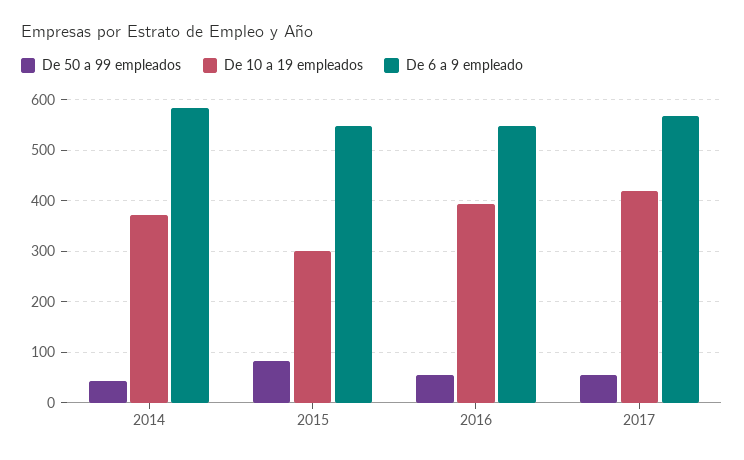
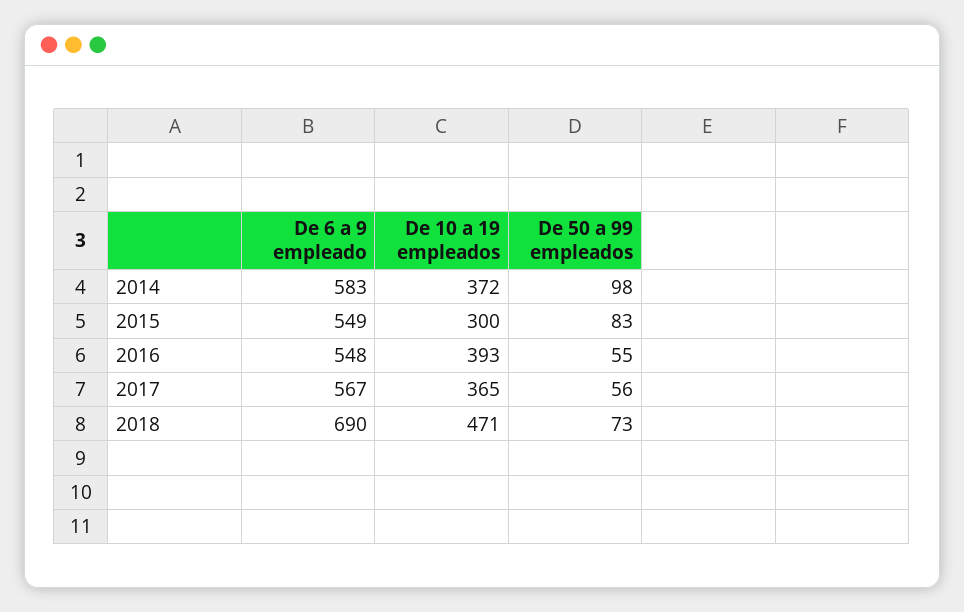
De 50 a 99 empleados, 2014: 40 -> 98
De 10 a 19 empleados, 2017: 420 -> 365
De 6 a 9 empleado, 2018: none -> 690
De 10 a 19 empleados, 2018: none -> 471
De 50 a 99 empleados, 2018: none -> 73

